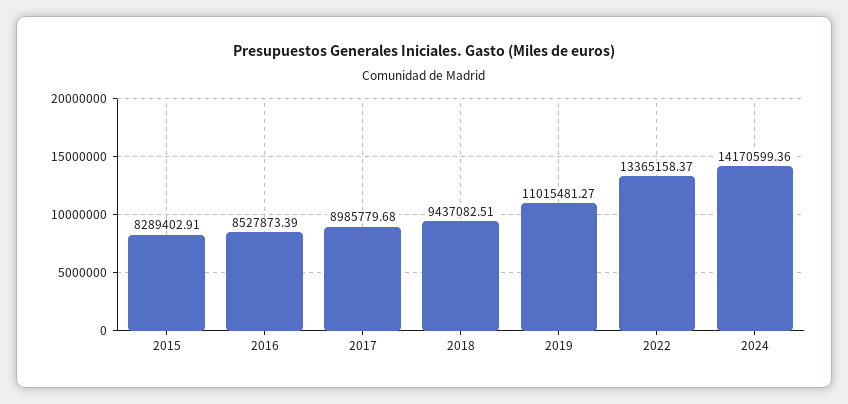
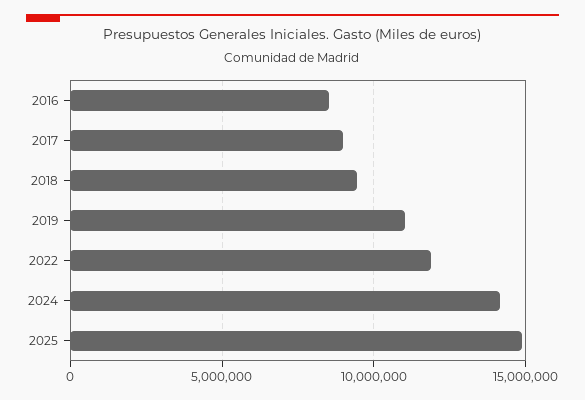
2015: 8289402.91 -> none
2022: 13365158.37 -> 12000000
2025: none -> 15000000

